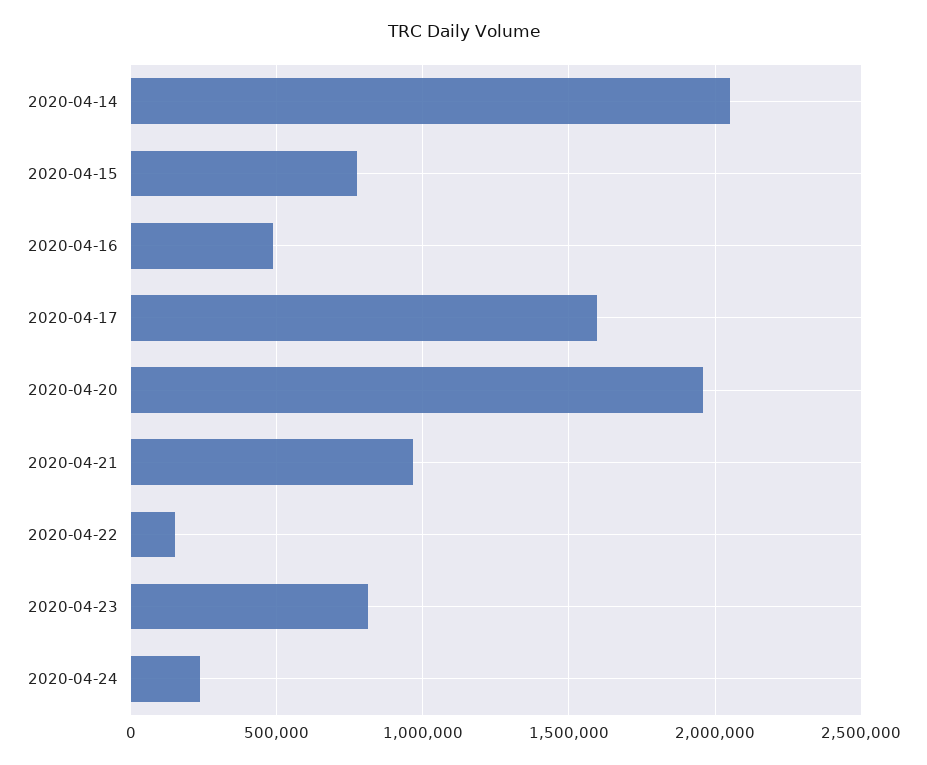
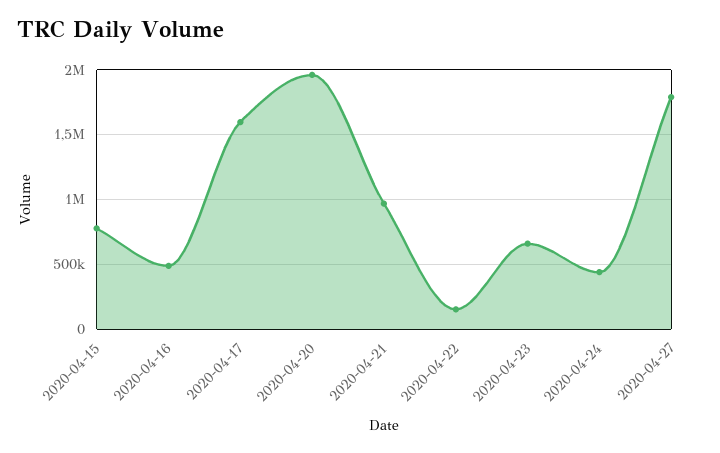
2020-04-14: 2050000 -> none
2020-04-23: 800000 -> 650000
2020-04-24: 250000 -> 450000
2020-04-27: none -> 1800000

